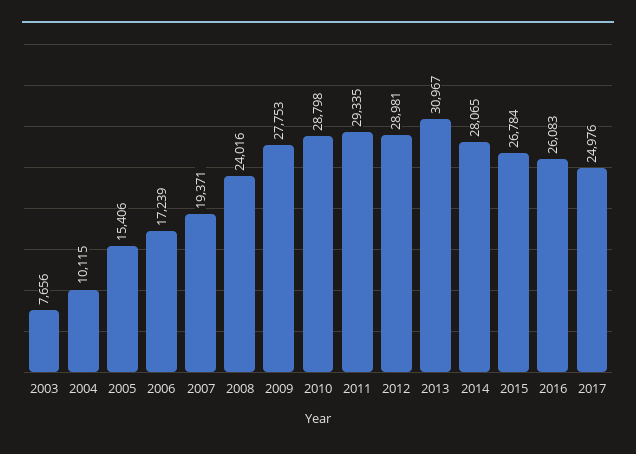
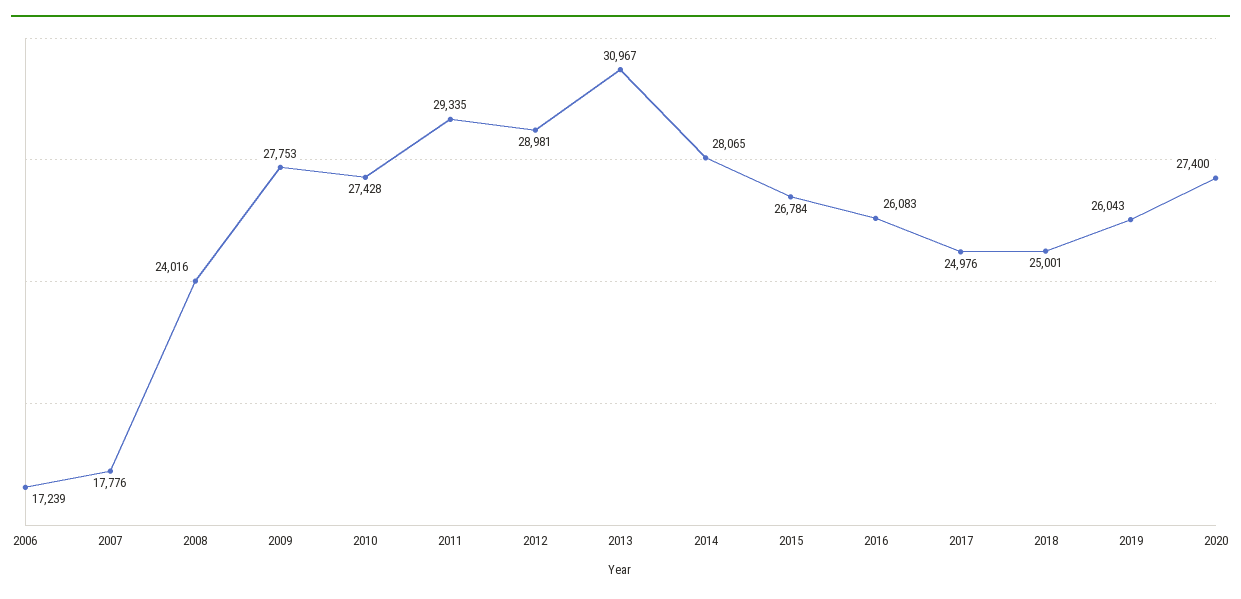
2003: 7656 -> none
2004: 10115 -> none
2005: 15406 -> none
2007: 19371 -> 17776
2010: 28798 -> 27428
2018: none -> 25001
2019: none -> 26043
2020: none -> 27400

